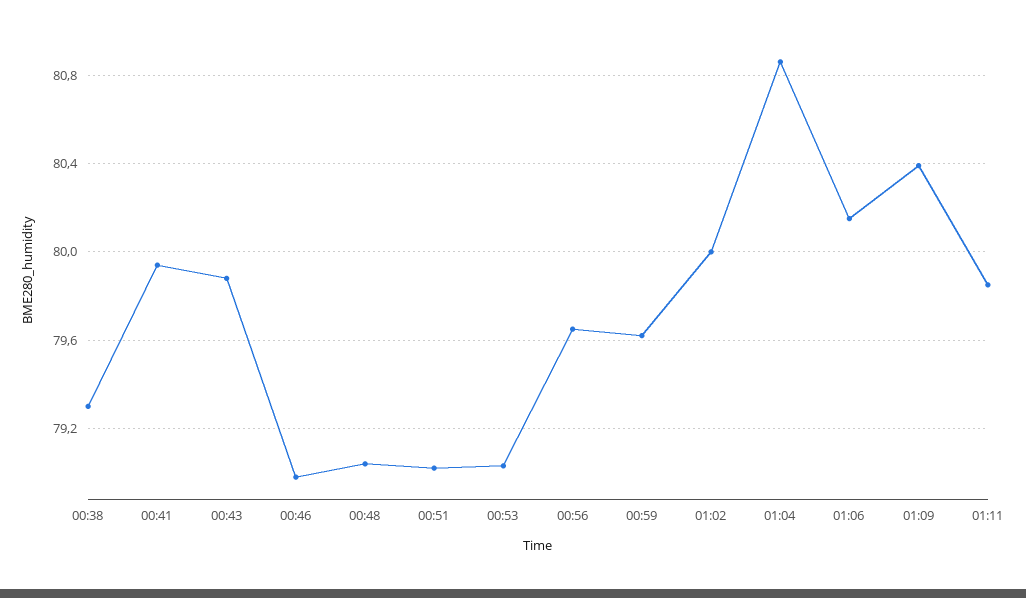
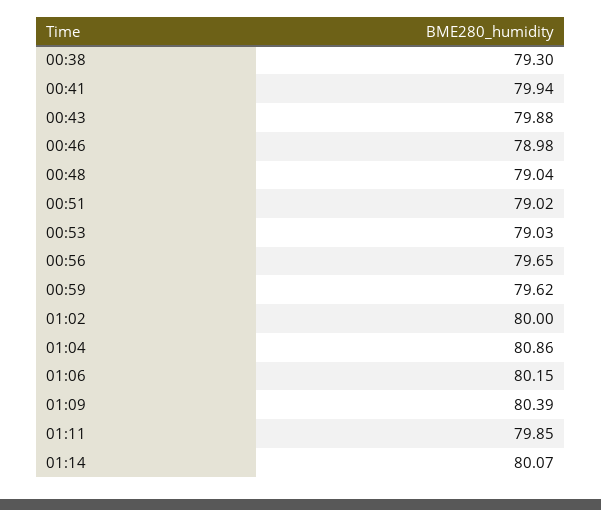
01:14: none -> 80.07

